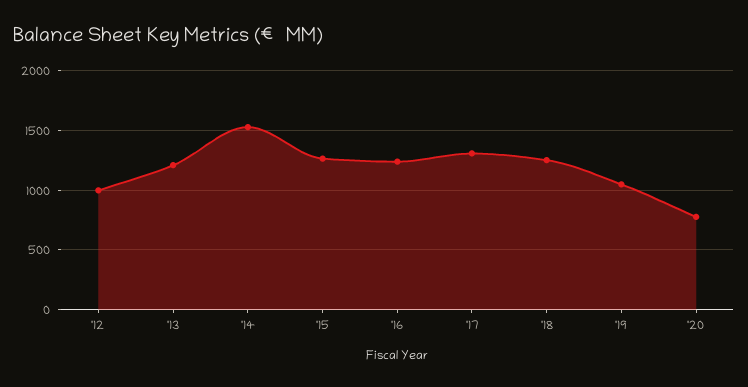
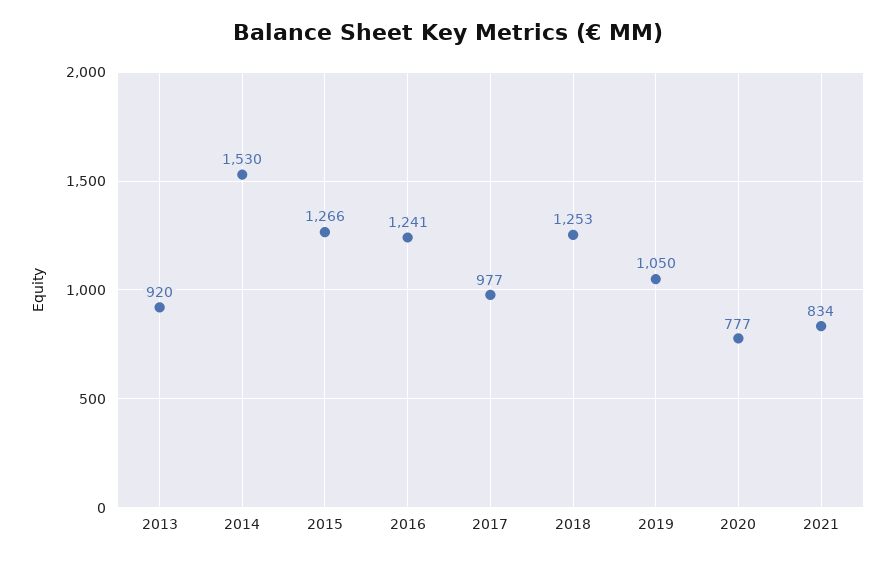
'12: 1000 -> none
'13: 1200 -> 920
'17: 1300 -> 977
2021: none -> 834

